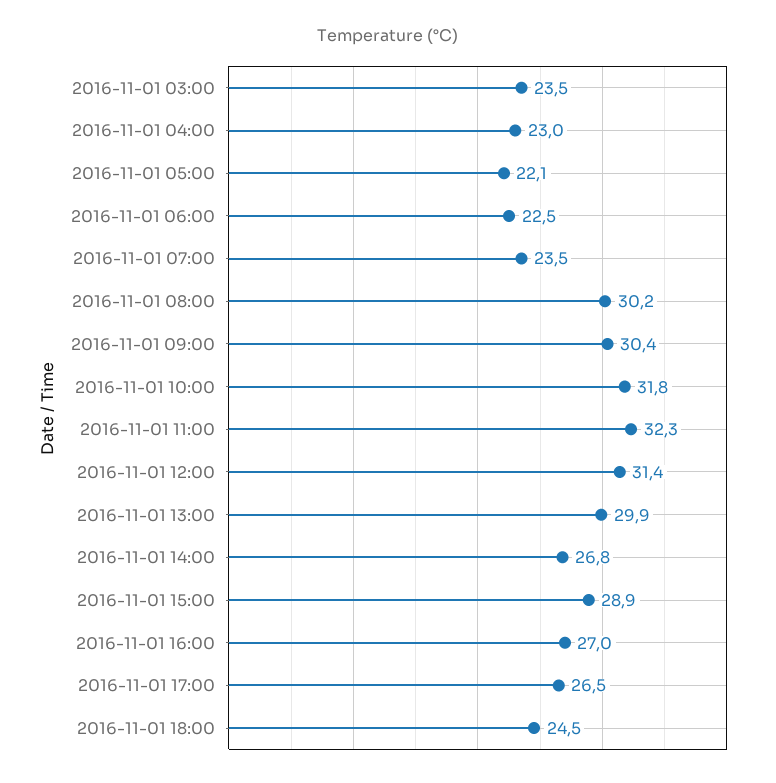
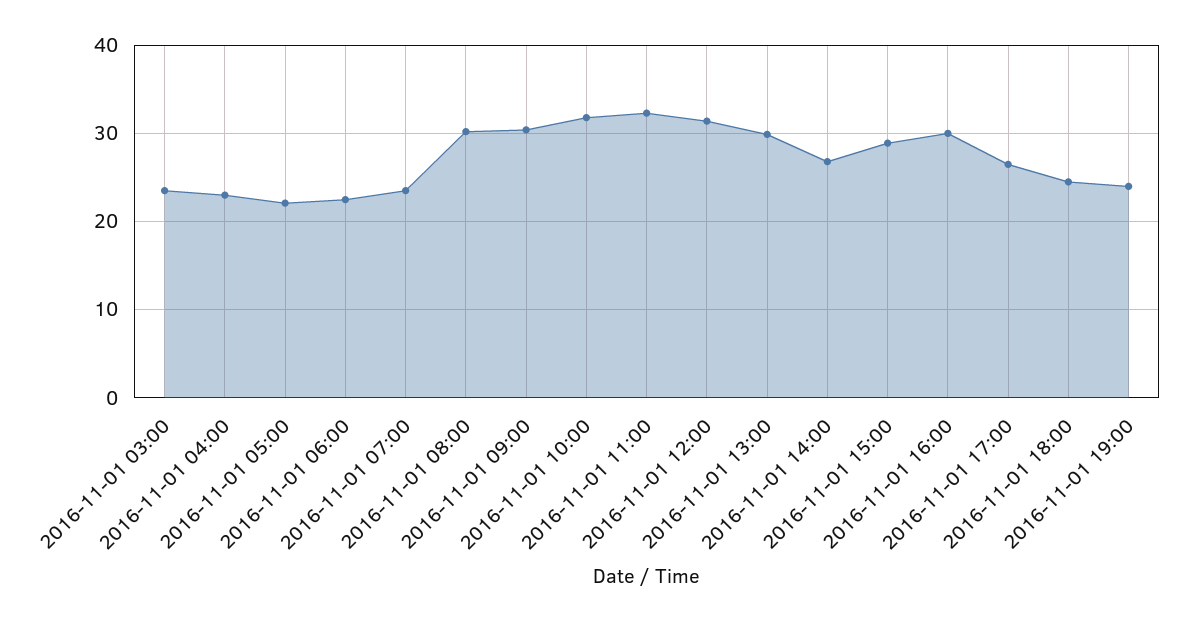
2016-11-01 16:00: 27 -> 30
2016-11-01 19:00: none -> 24

